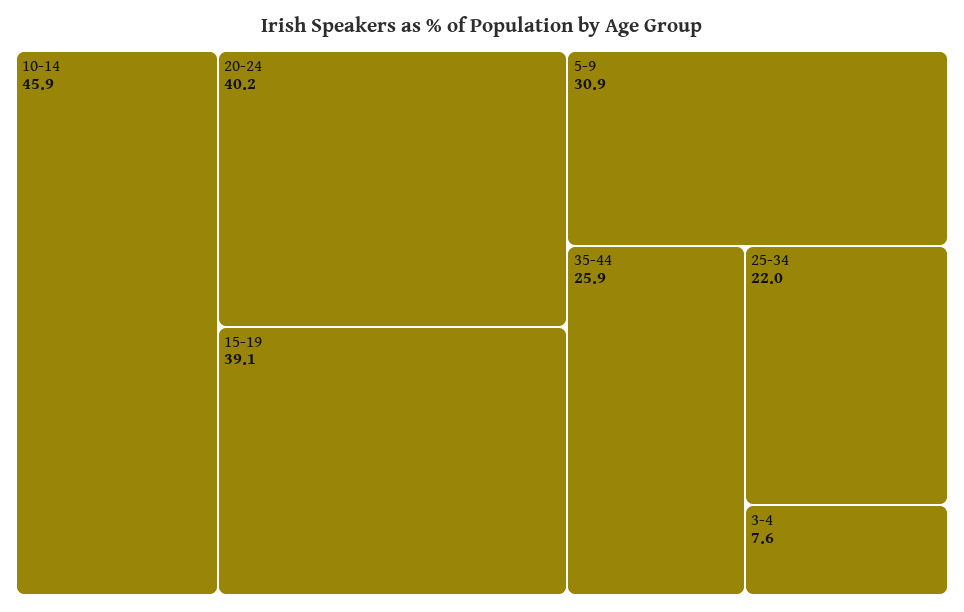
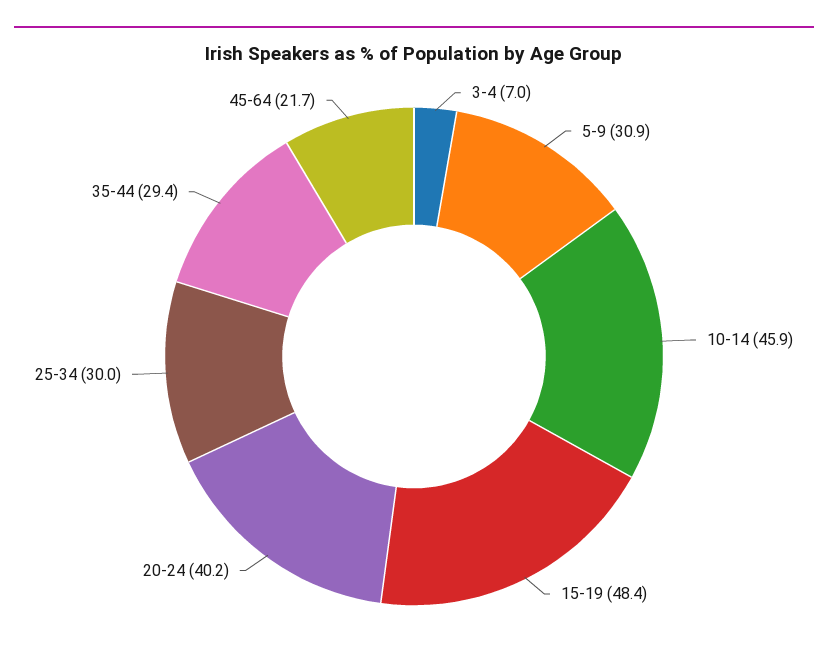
15-19: 39.1 -> 48.4
35-44: 25.9 -> 29.4
25-34: 22 -> 30
3-4: 7.6 -> 7
45-64: none -> 21.7

